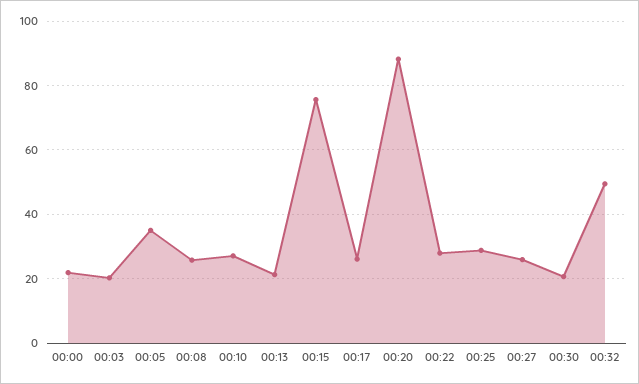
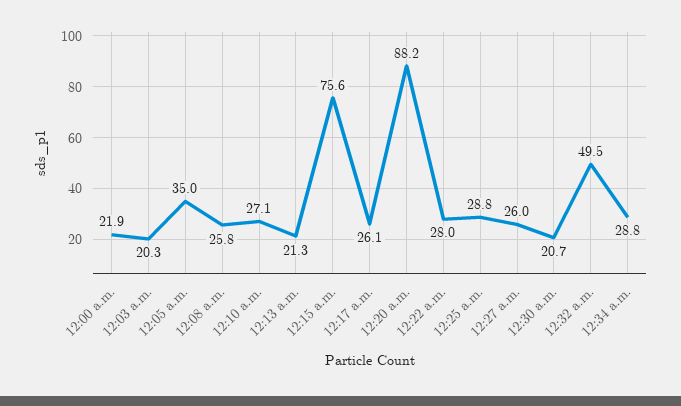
12:34 a.m.: none -> 28.8

